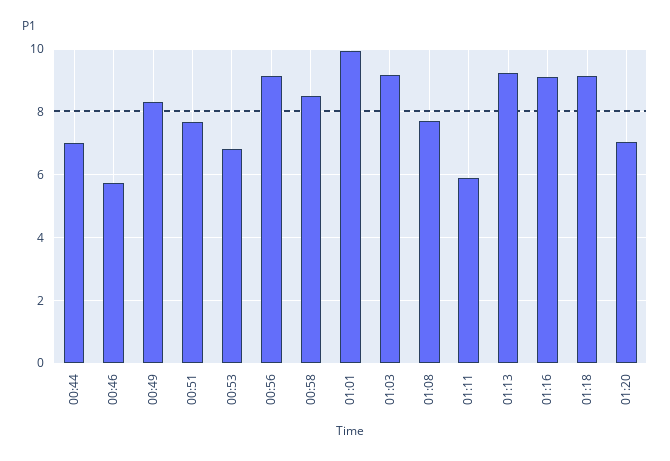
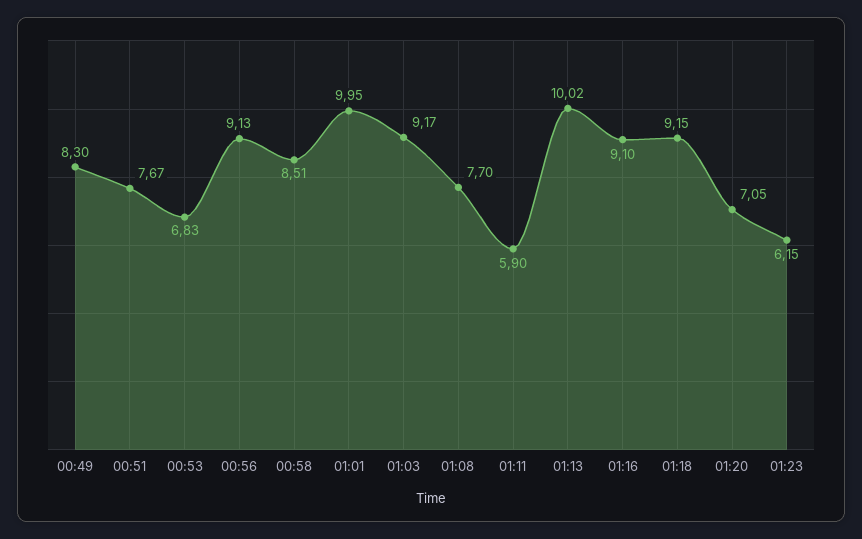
00:44: 7 -> none
00:46: 5.8 -> none
01:13: 9.2 -> 10.02
01:23: none -> 6.15

